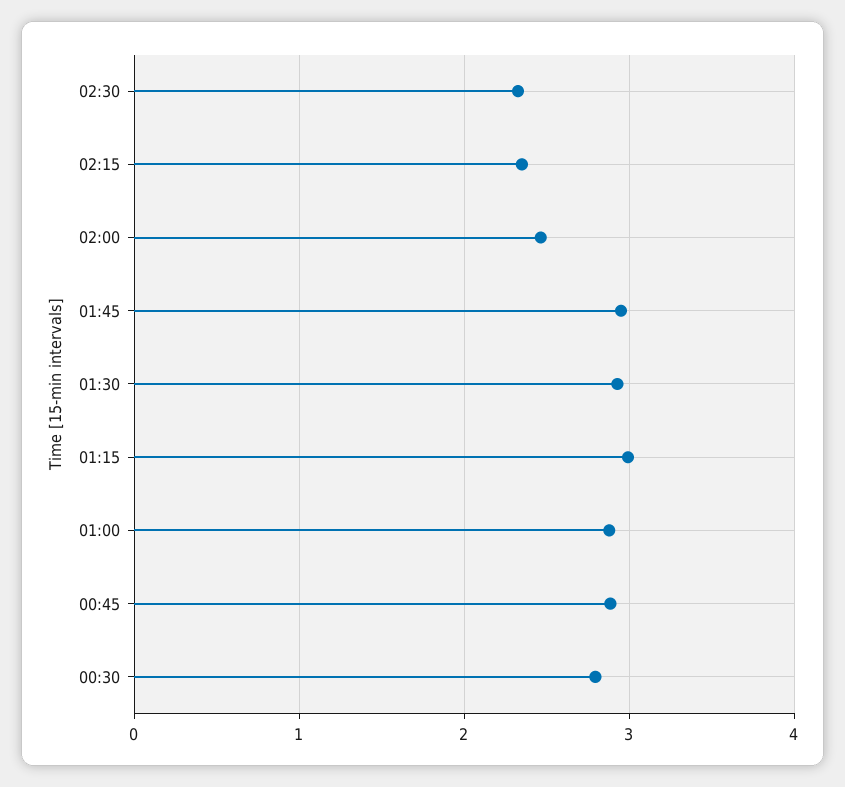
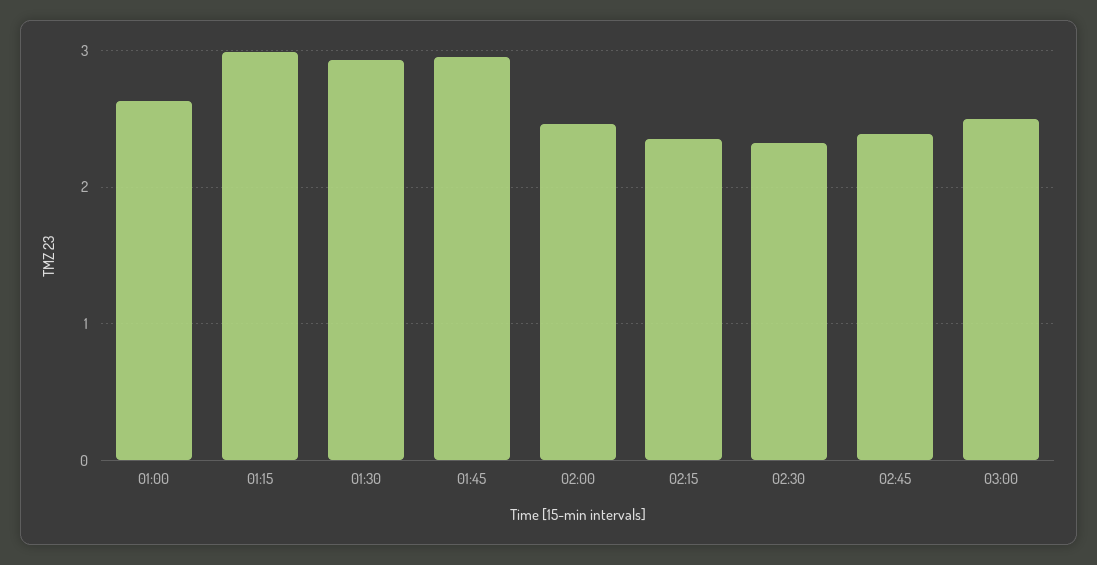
01:00: 2.9 -> 2.6
00:45: 2.9 -> none
00:30: 2.8 -> none
02:45: none -> 2.4
03:00: none -> 2.5

